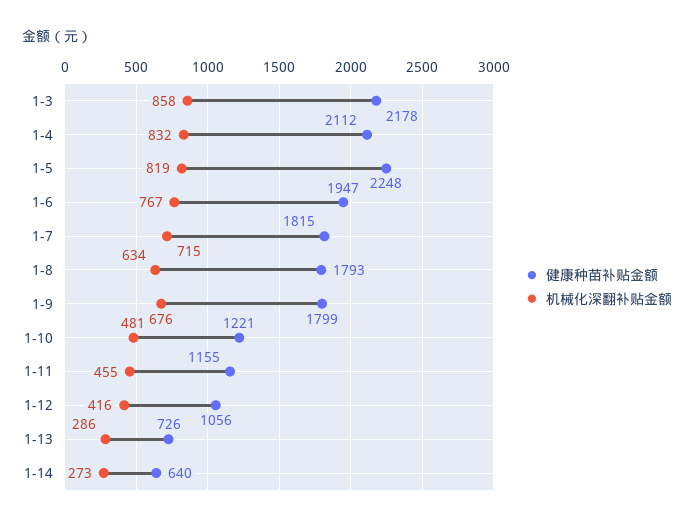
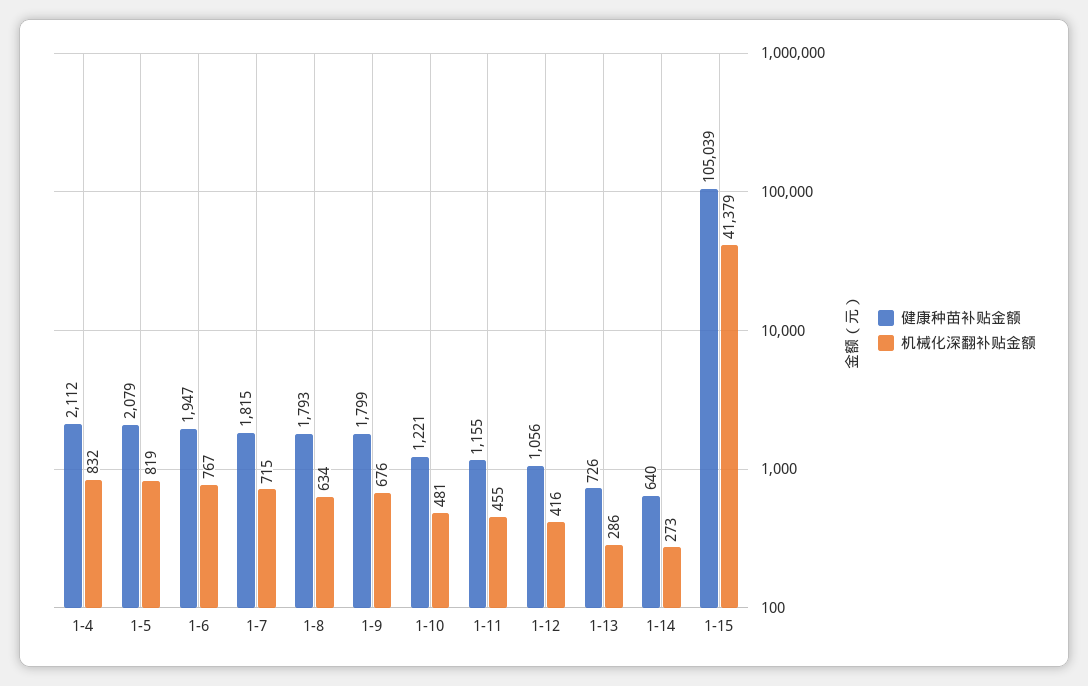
健康种苗补贴金额, 1-3: 2178 -> none
机械化深翻补贴金额, 1-3: 858 -> none
健康种苗补贴金额, 1-5: 2248 -> 2079
健康种苗补贴金额, 1-15: none -> 105039
机械化深翻补贴金额, 1-15: none -> 41379

